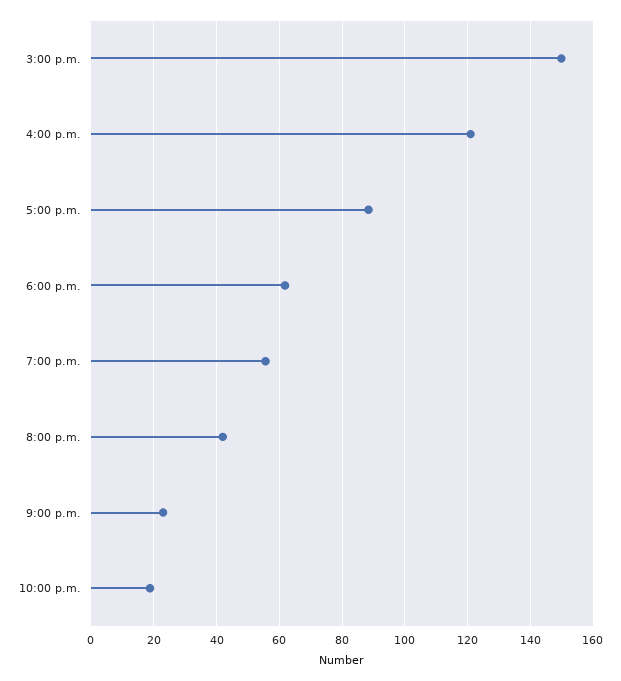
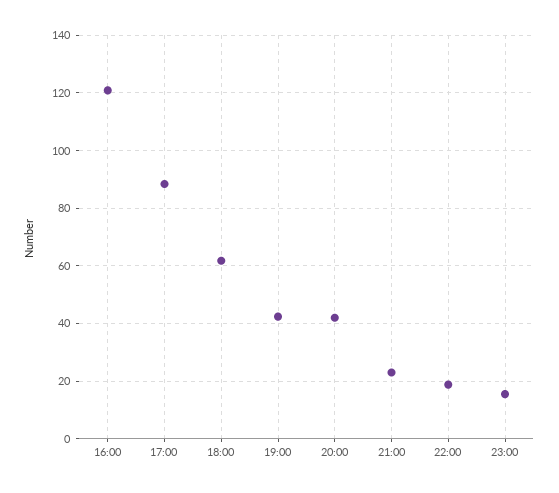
3:00 p.m.: 150 -> none
7:00 p.m.: 56 -> 42.5
23:00: none -> 15

